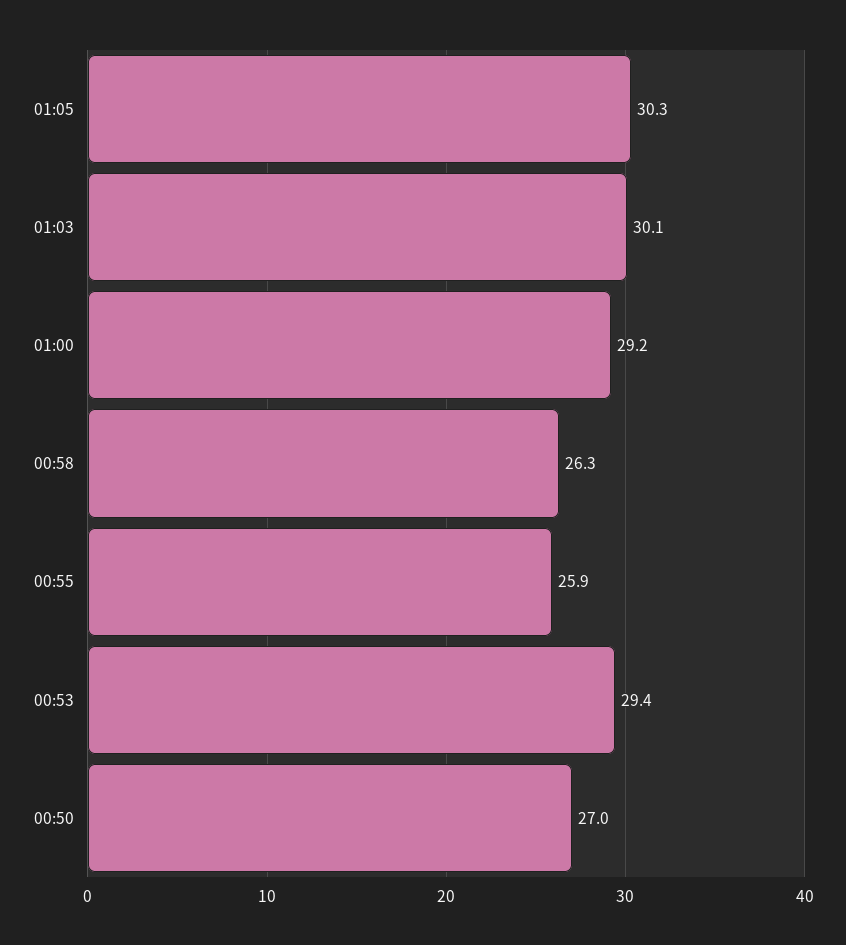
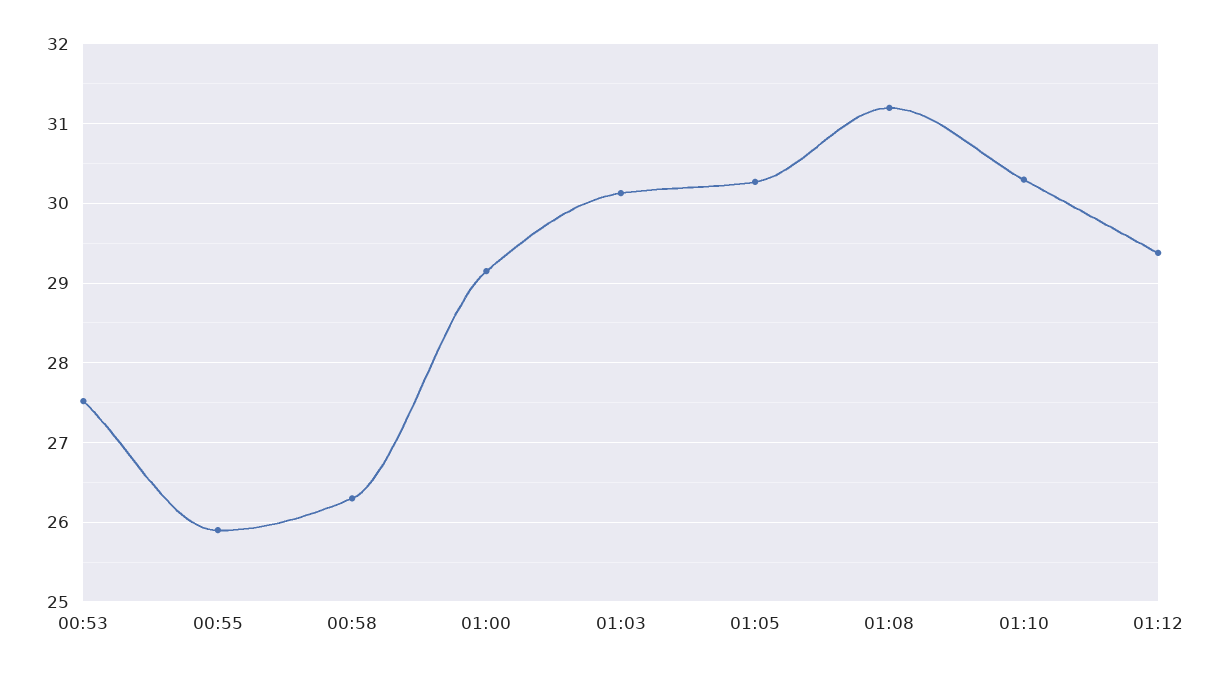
00:53: 29.4 -> 27.5
00:50: 27 -> none
01:08: none -> 31.2
01:10: none -> 30.3
01:12: none -> 29.4

